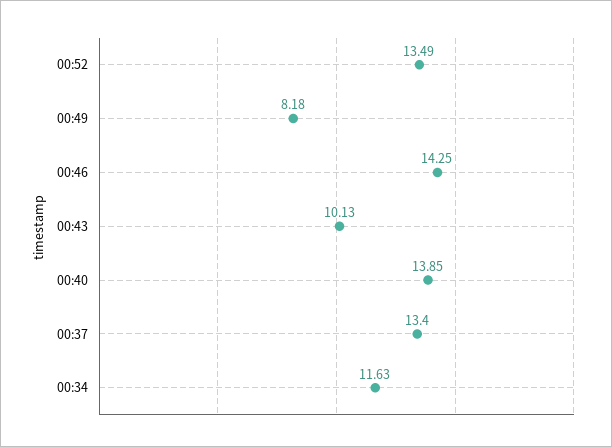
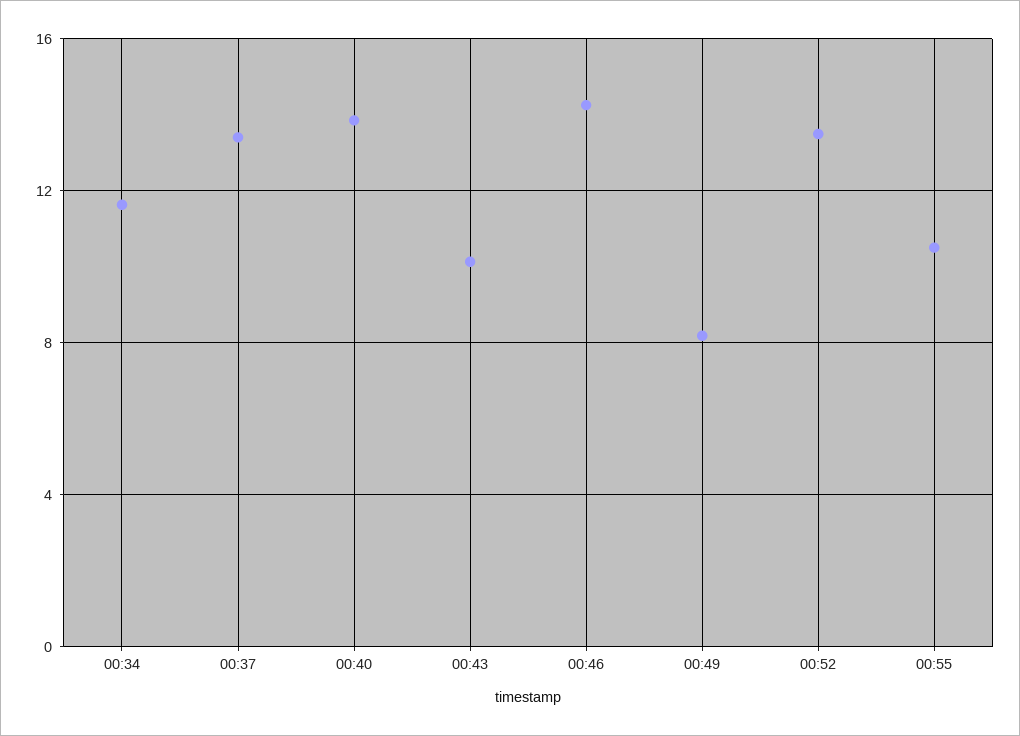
00:55: none -> 10.5

